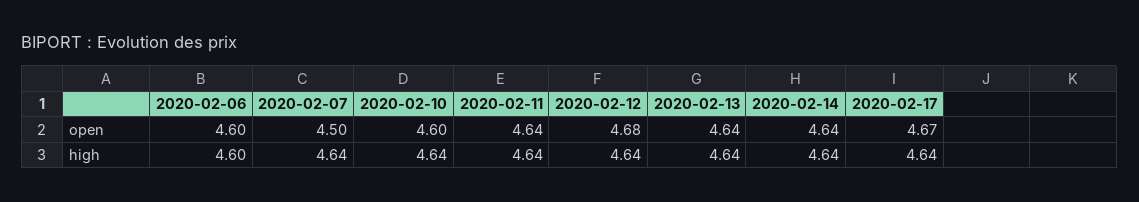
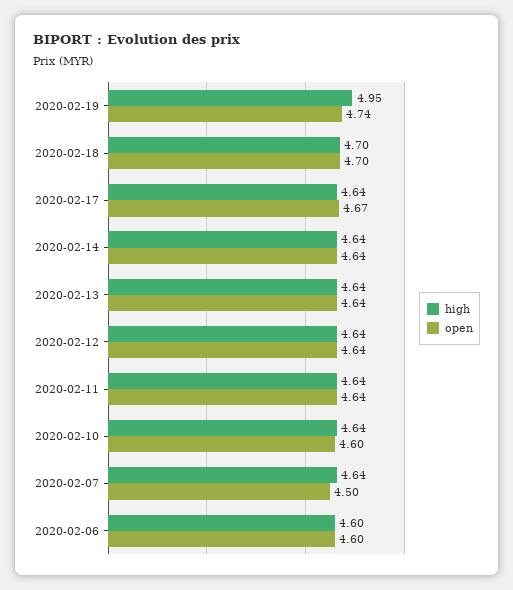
open, 2020-02-12: 4.68 -> 4.64
high, 2020-02-19: none -> 4.95
open, 2020-02-19: none -> 4.74
high, 2020-02-18: none -> 4.7
open, 2020-02-18: none -> 4.7

